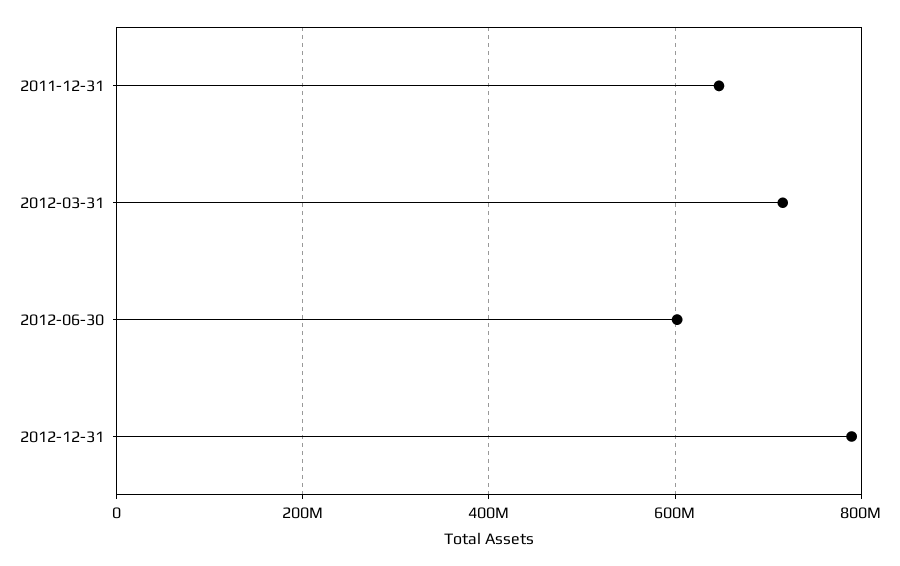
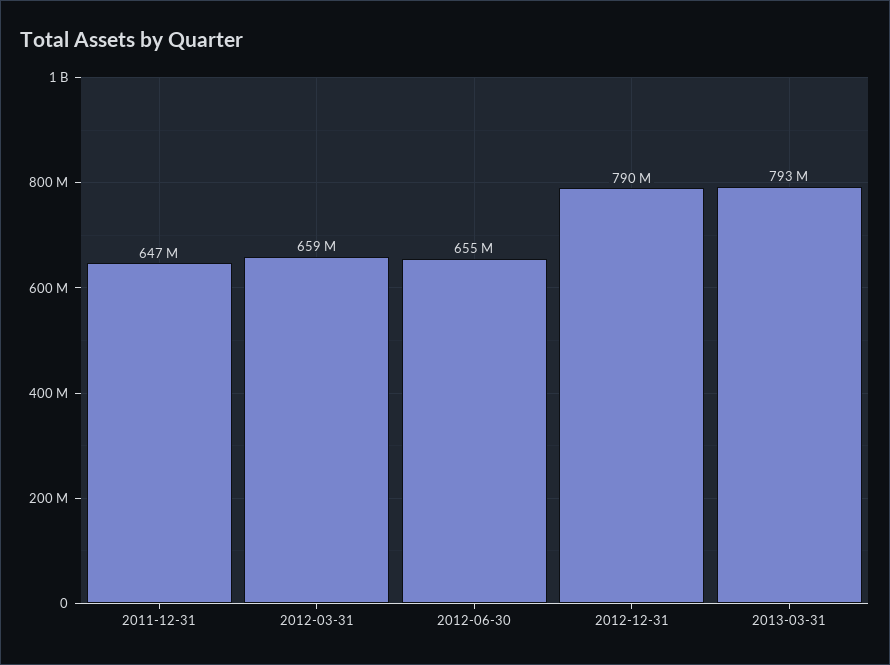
2012-03-31: 720000000 -> 659000000
2012-06-30: 600000000 -> 655000000
2013-03-31: none -> 793000000

